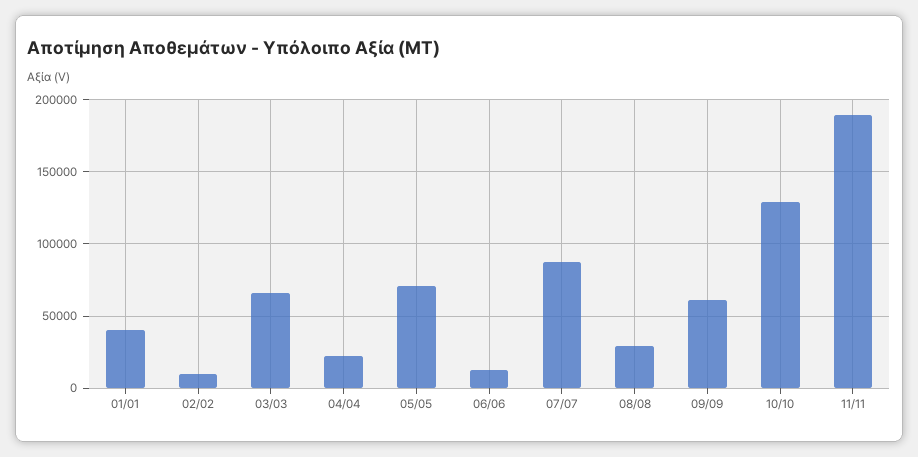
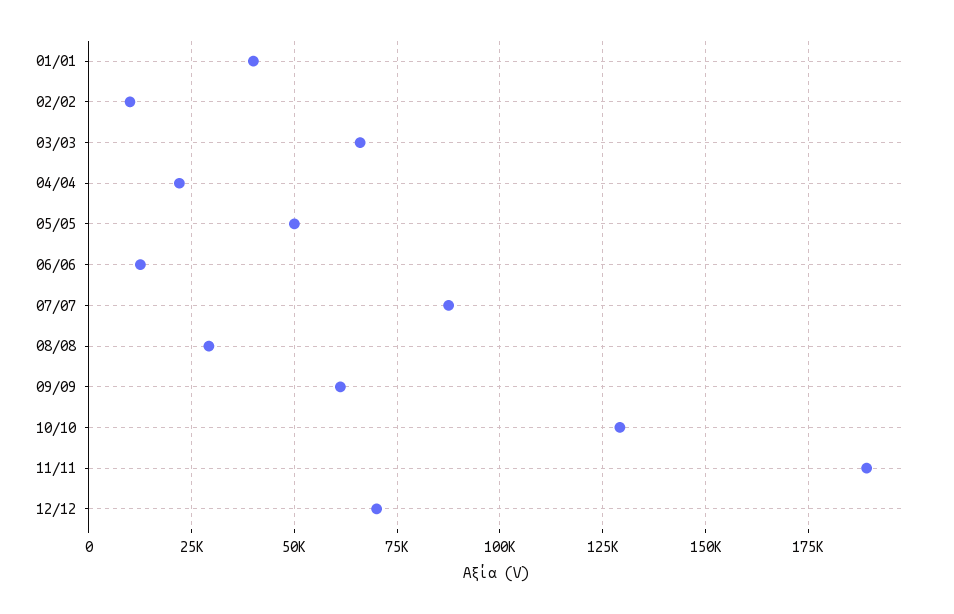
05/05: 70000 -> 50000
12/12: none -> 70000

